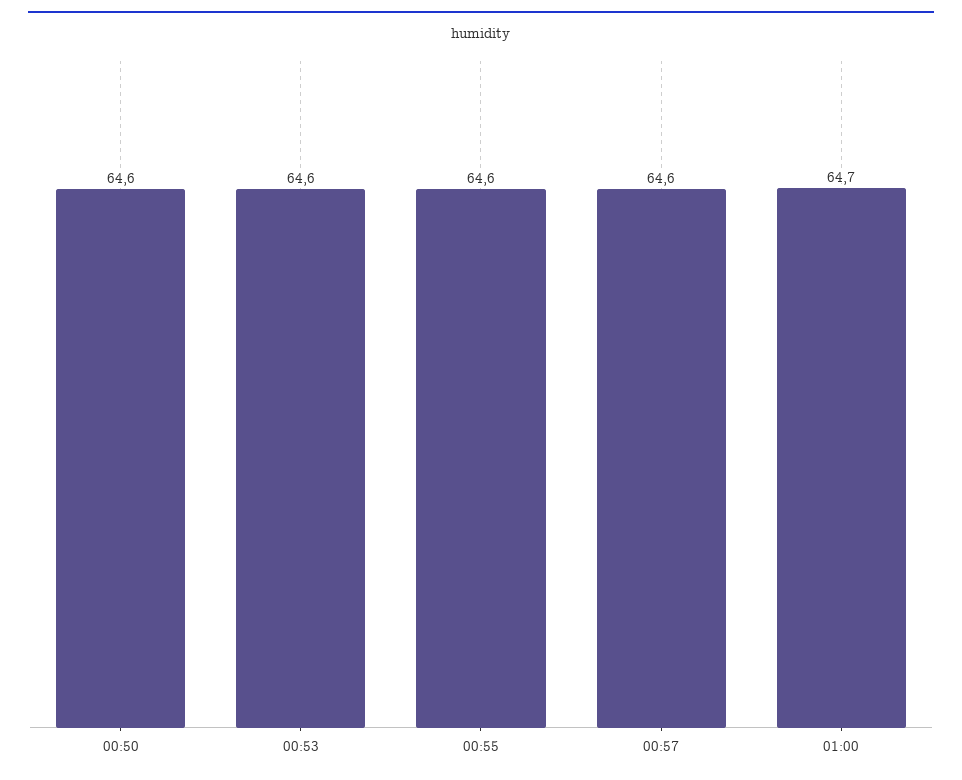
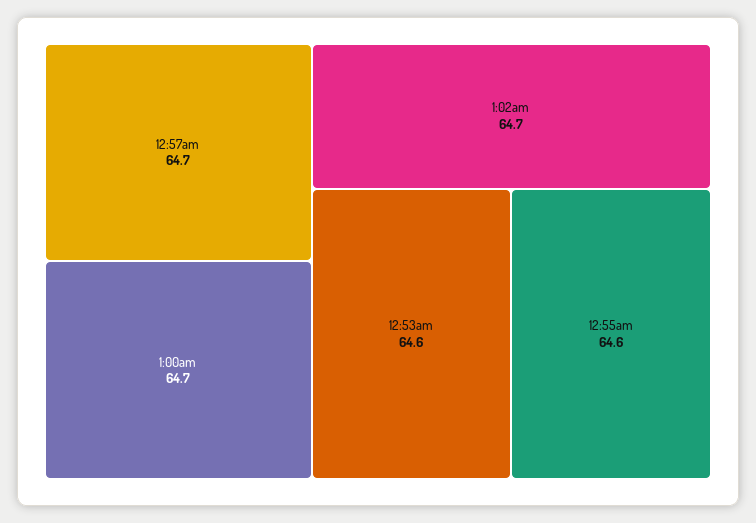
00:50: 64.6 -> none
00:57: 64.6 -> 64.7
1:02am: none -> 64.7

